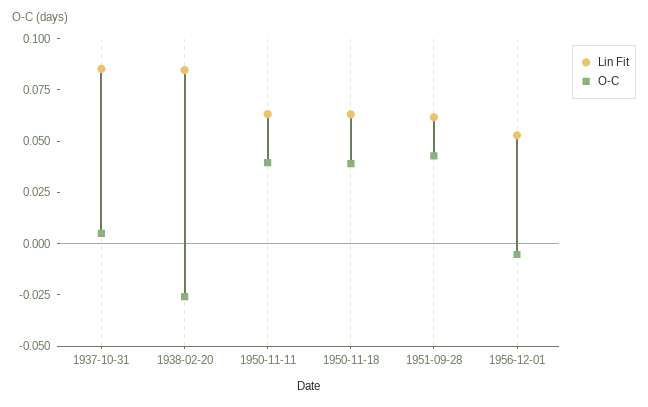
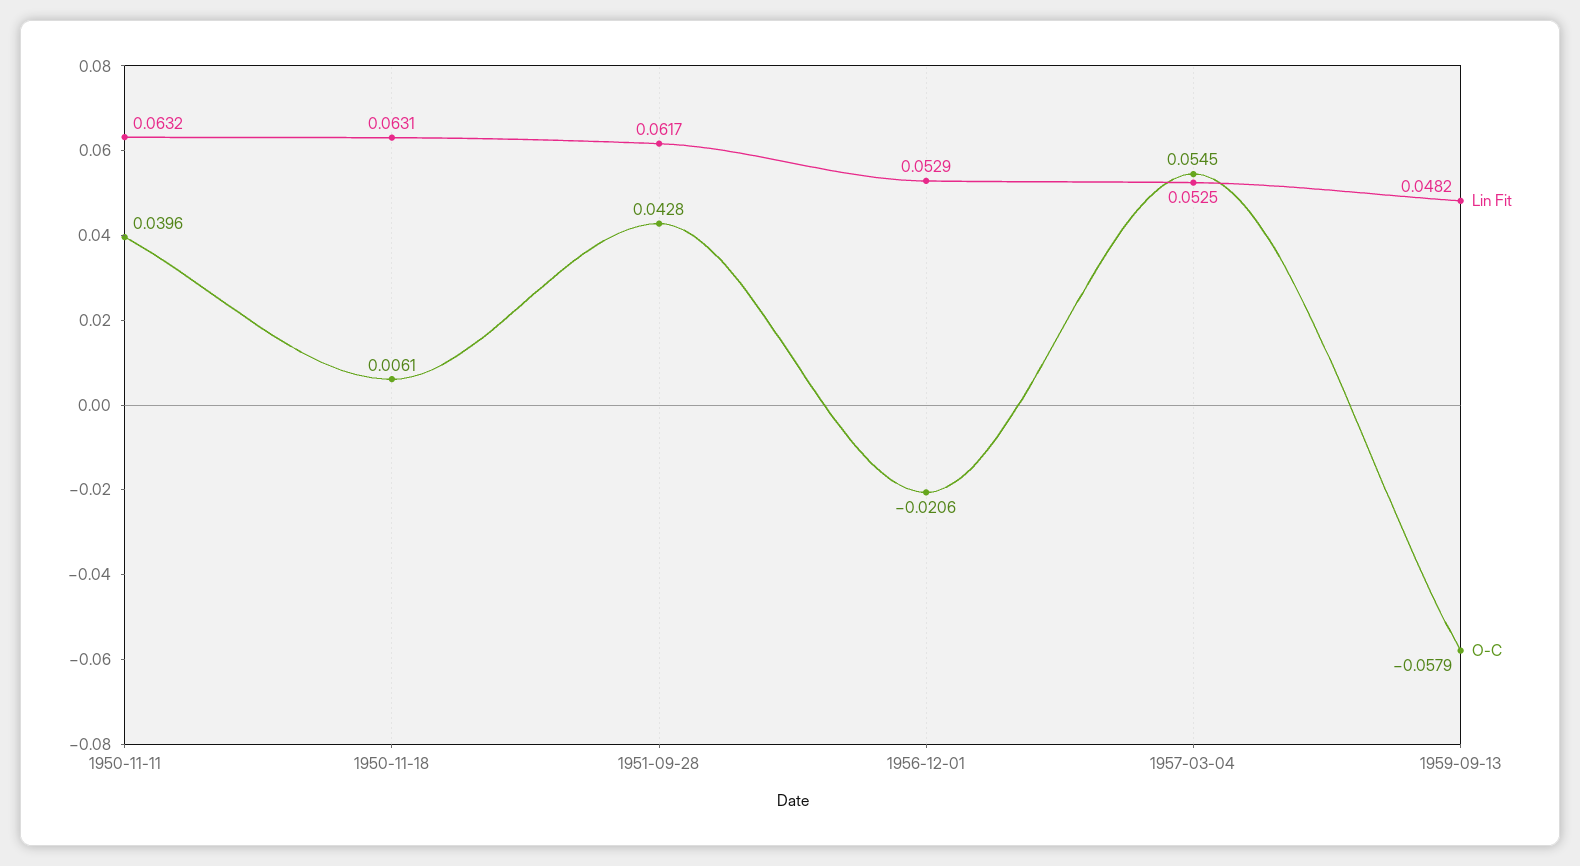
Lin Fit, 1937-10-31: 0.085 -> none
O-C, 1937-10-31: 0.005 -> none
Lin Fit, 1938-02-20: 0.085 -> none
O-C, 1938-02-20: -0.025 -> none
O-C, 1950-11-18: 0.04 -> 0.0061
O-C, 1956-12-01: -0.005 -> -0.0206
Lin Fit, 1957-03-04: none -> 0.0525
O-C, 1957-03-04: none -> 0.0545
Lin Fit, 1959-09-13: none -> 0.0482
O-C, 1959-09-13: none -> -0.0579

